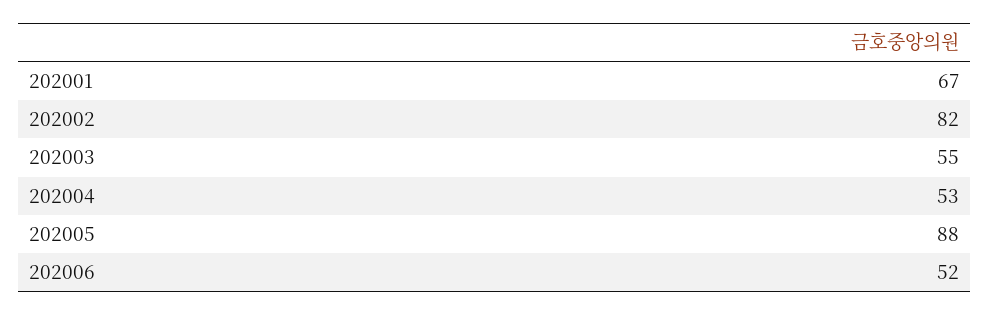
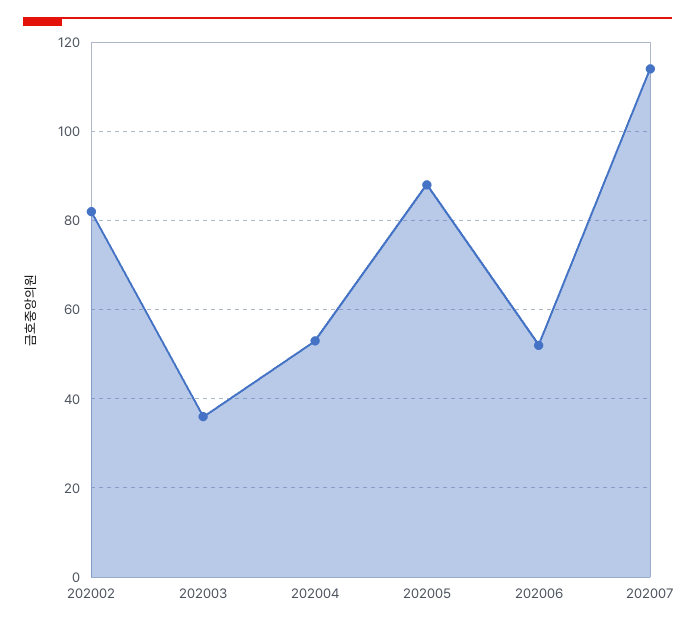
202001: 67 -> none
202003: 55 -> 35
202007: none -> 115

